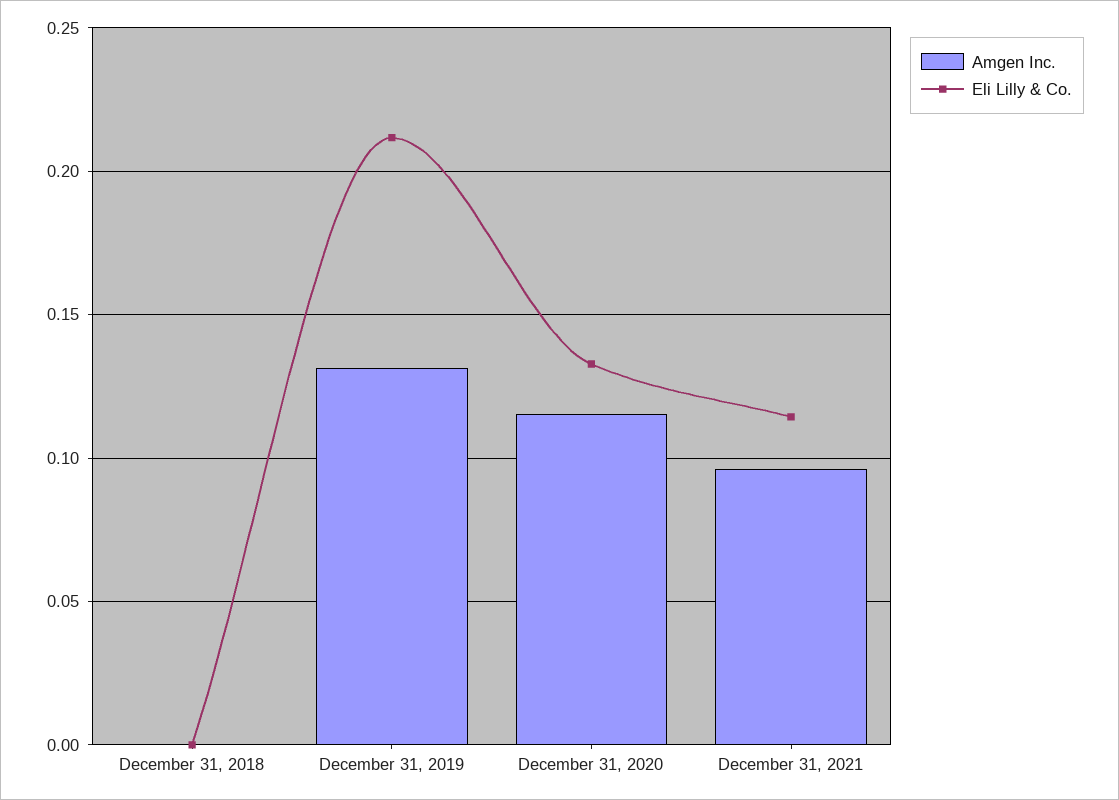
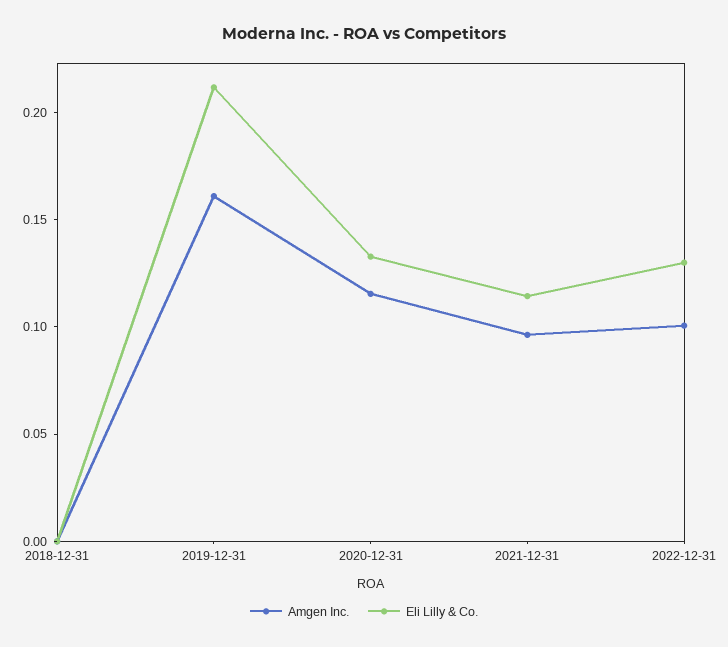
Amgen Inc., December 31, 2019: 0.13 -> 0.16
Amgen Inc., 2022-12-31: none -> 0.1
Eli Lilly & Co., 2022-12-31: none -> 0.13

